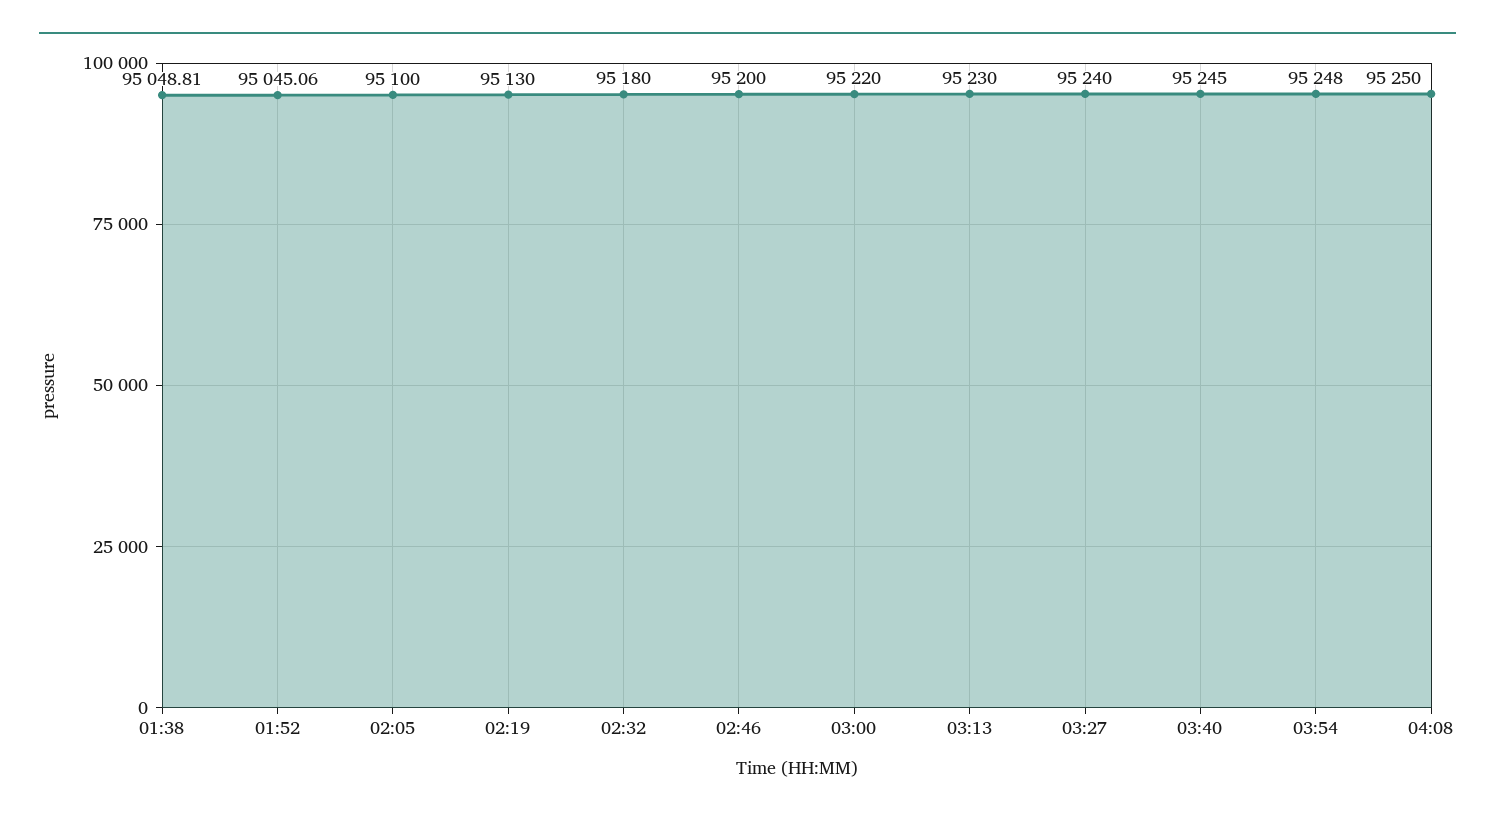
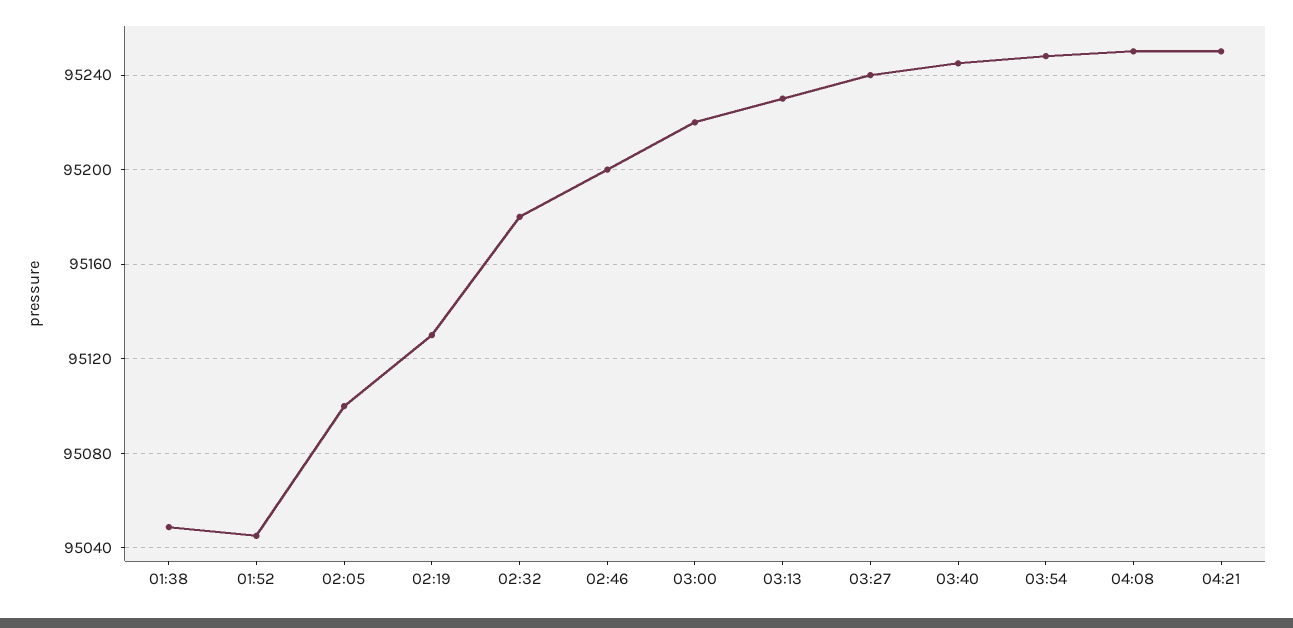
04:21: none -> 95250

